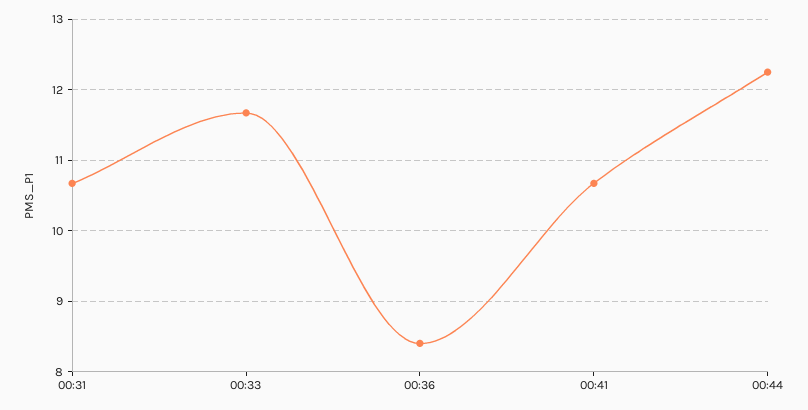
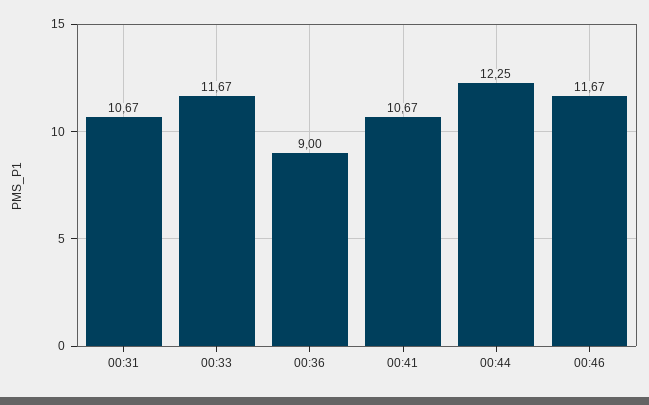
00:36: 8.4 -> 9
00:46: none -> 11.67

